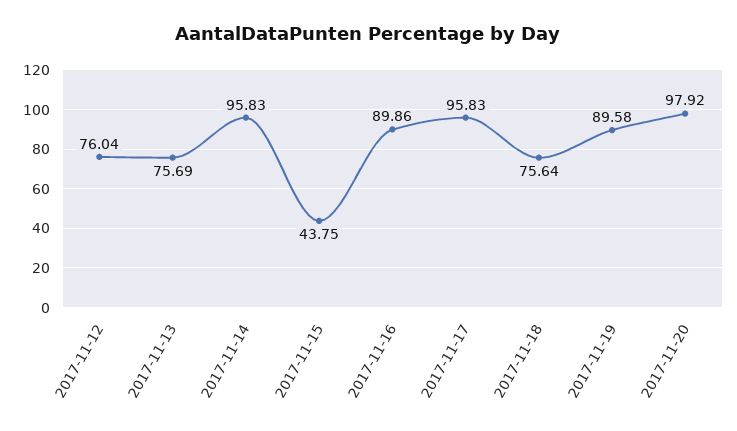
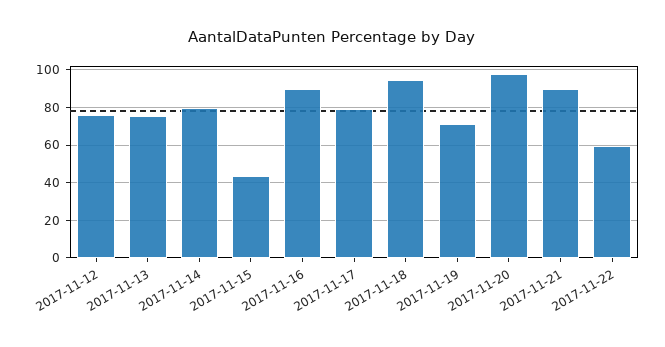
2017-11-14: 95.83 -> 80
2017-11-17: 95.83 -> 80
2017-11-18: 75.64 -> 95
2017-11-19: 89.58 -> 70
2017-11-21: none -> 90
2017-11-22: none -> 60

